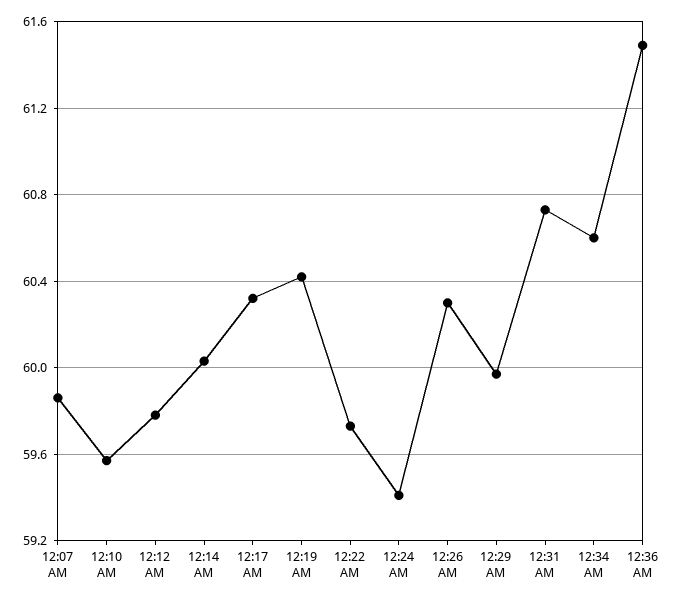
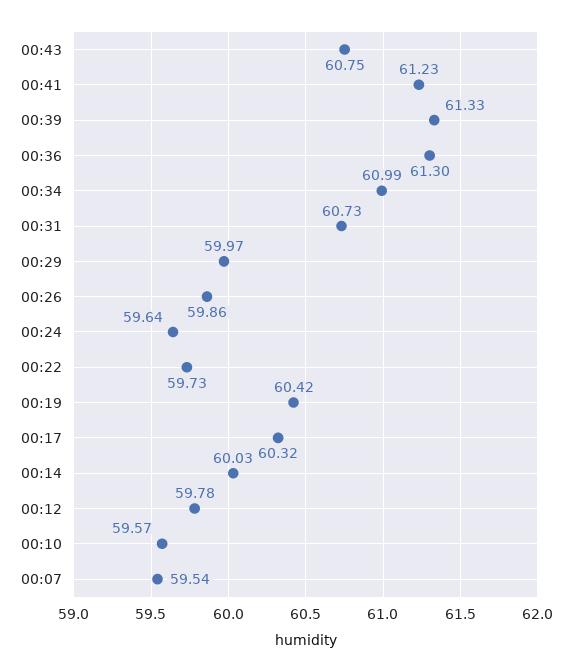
12:07 AM: 59.85 -> 59.54
12:24 AM: 59.4 -> 59.64
12:26 AM: 60.3 -> 59.86
12:34 AM: 60.6 -> 60.99
12:36 AM: 61.5 -> 61.3
00:43: none -> 60.75
00:41: none -> 61.23
00:39: none -> 61.33

